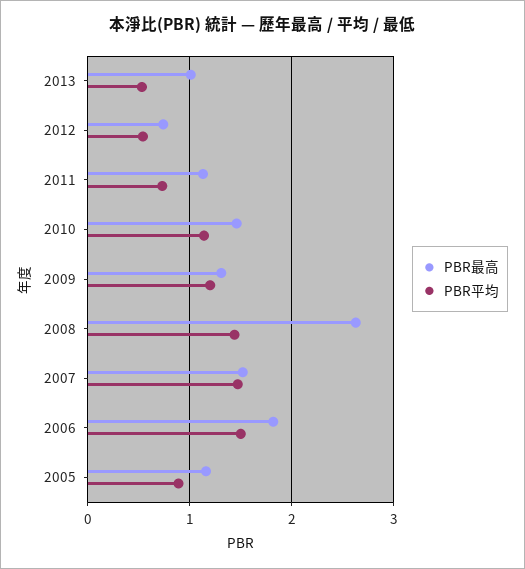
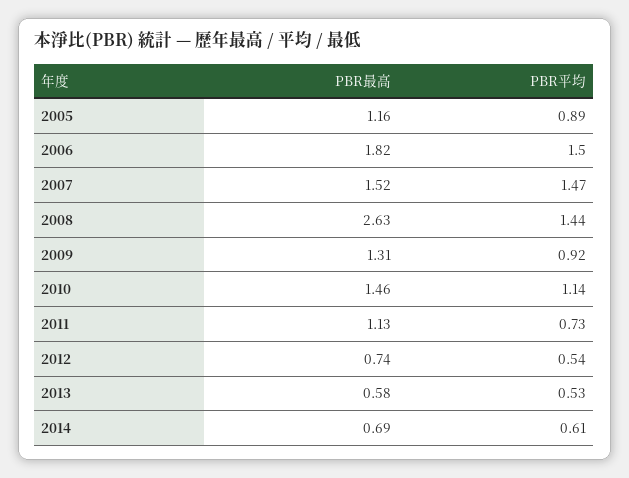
PBR最高, 2013: 1 -> 0.58
PBR平均, 2009: 1.2 -> 0.92
PBR最高, 2014: none -> 0.69
PBR平均, 2014: none -> 0.61

